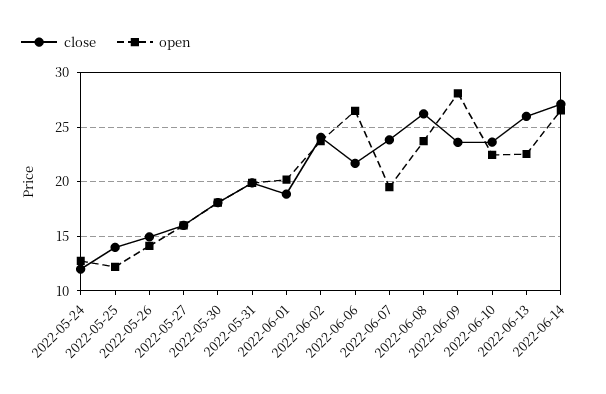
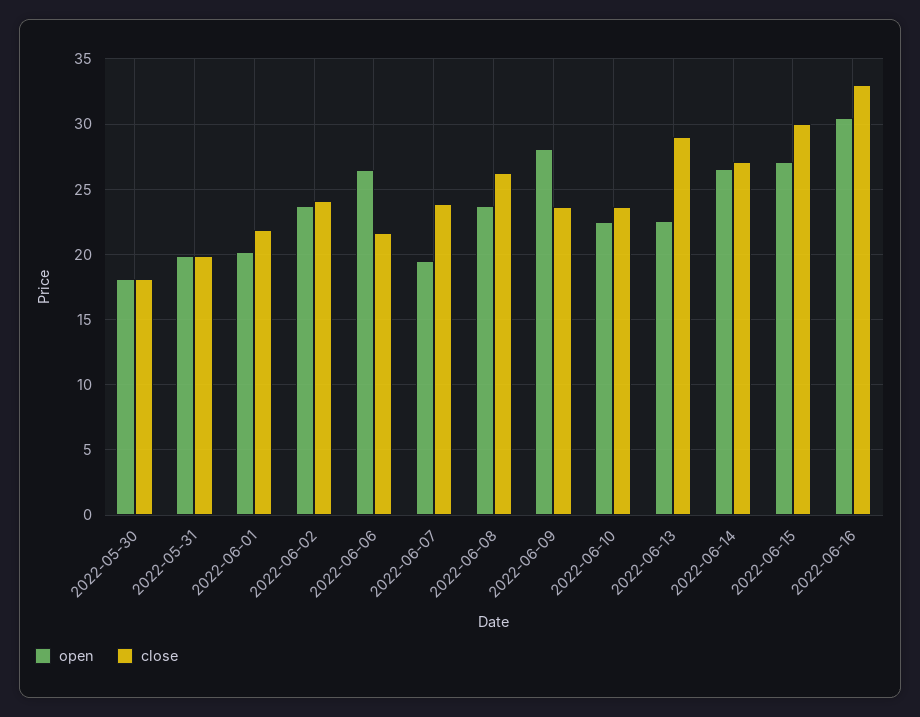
close, 2022-05-24: 12 -> none
open, 2022-05-24: 13 -> none
close, 2022-05-25: 14 -> none
open, 2022-05-25: 12 -> none
close, 2022-05-26: 15 -> none
open, 2022-05-26: 14 -> none
close, 2022-05-27: 16 -> none
open, 2022-05-27: 16 -> none
close, 2022-06-01: 19 -> 22
close, 2022-06-13: 26 -> 29
open, 2022-06-15: none -> 27
close, 2022-06-15: none -> 30
open, 2022-06-16: none -> 30.5
close, 2022-06-16: none -> 33

